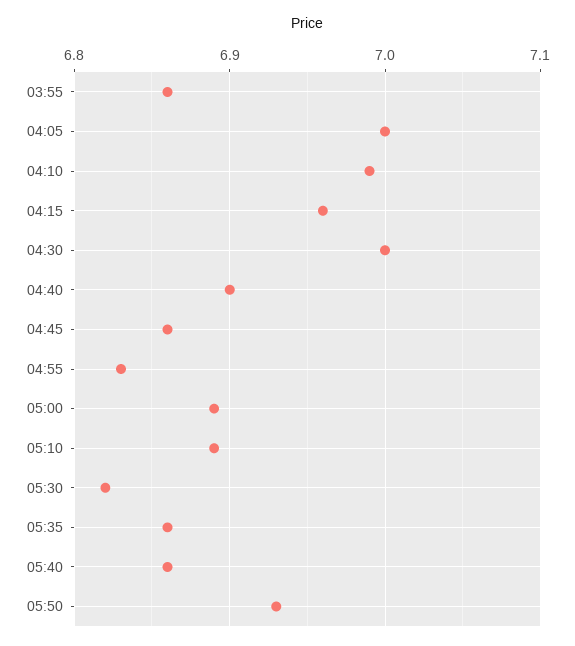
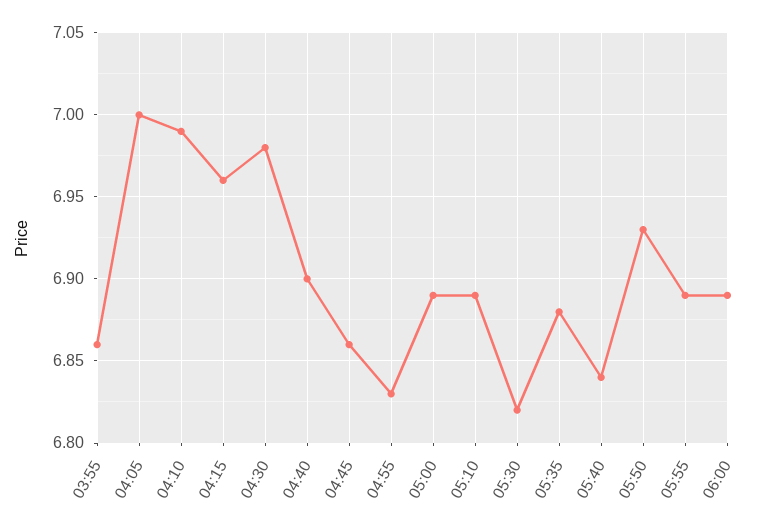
04:30: 7 -> 6.98
05:35: 6.86 -> 6.88
05:40: 6.86 -> 6.84
05:55: none -> 6.89
06:00: none -> 6.89

